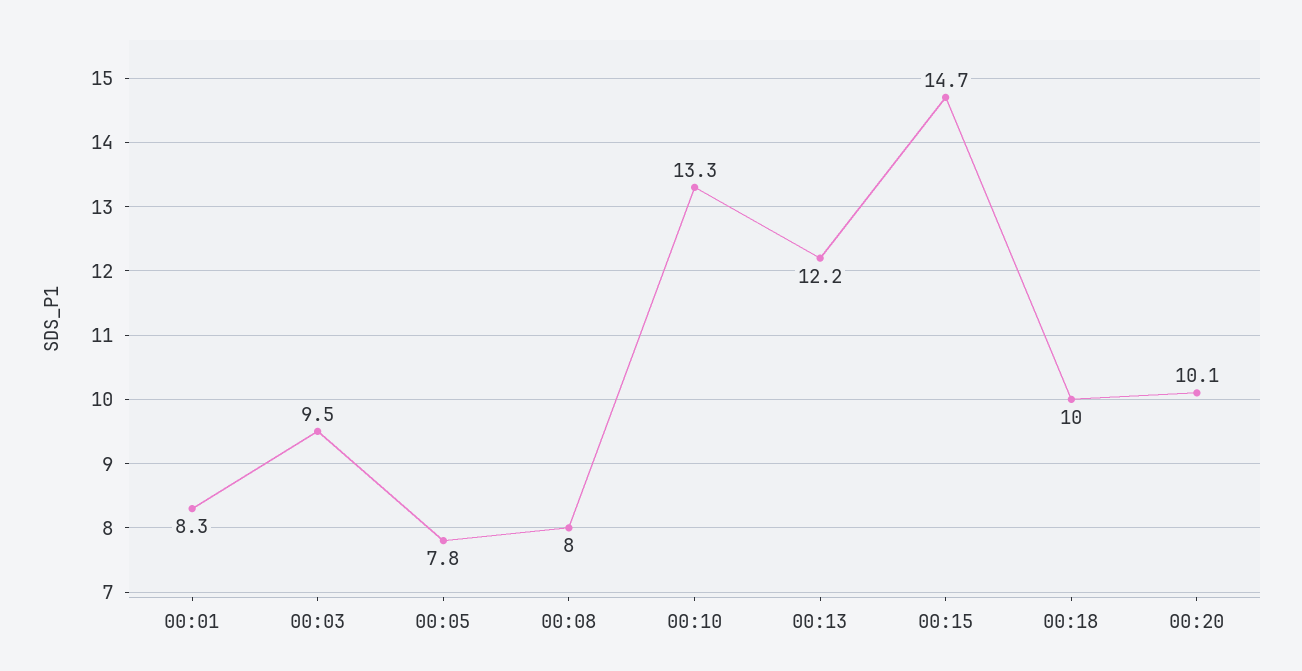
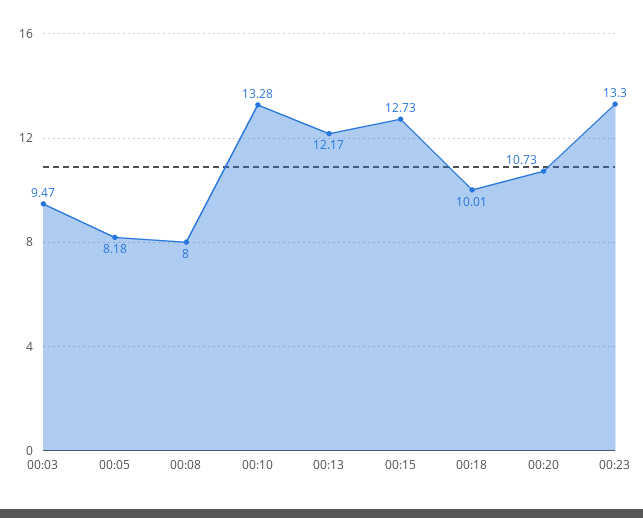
00:01: 8.3 -> none
00:05: 7.8 -> 8.18
00:15: 14.7 -> 12.73
00:20: 10.1 -> 10.73
00:23: none -> 13.3

